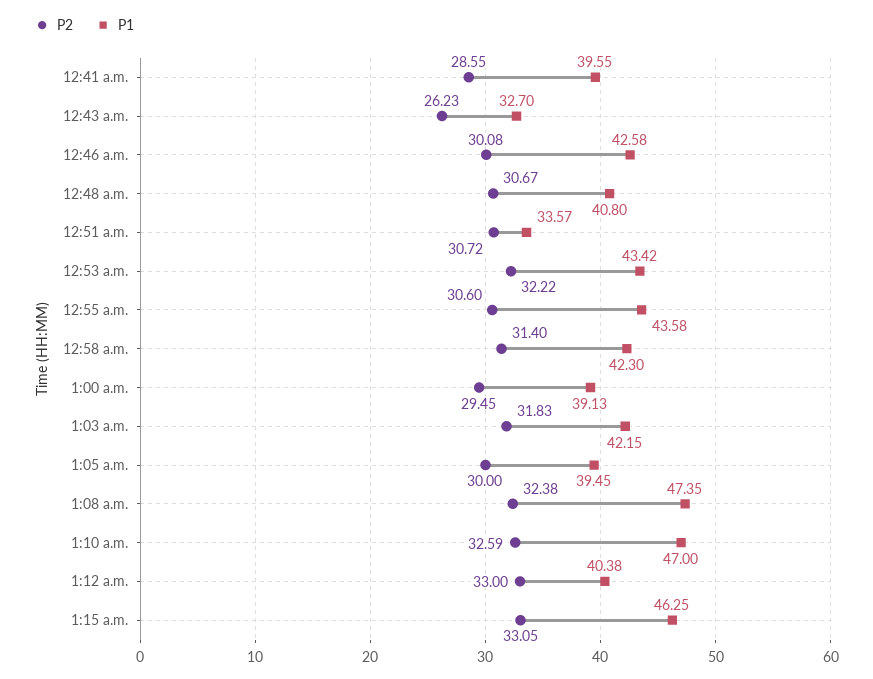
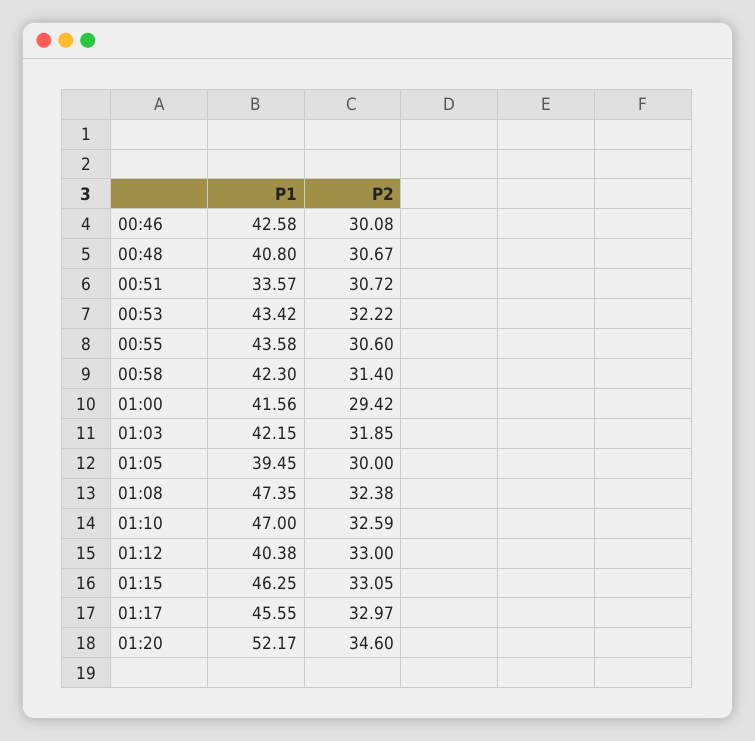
P2, 12:41 a.m.: 28.55 -> none
P1, 12:41 a.m.: 39.55 -> none
P2, 12:43 a.m.: 26.23 -> none
P1, 12:43 a.m.: 32.7 -> none
P2, 1:00 a.m.: 29.45 -> 29.42
P1, 1:00 a.m.: 39.13 -> 41.56
P2, 1:03 a.m.: 31.83 -> 31.85
P1, 01:17: none -> 45.55
P2, 01:17: none -> 32.97
P1, 01:20: none -> 52.17
P2, 01:20: none -> 34.6

